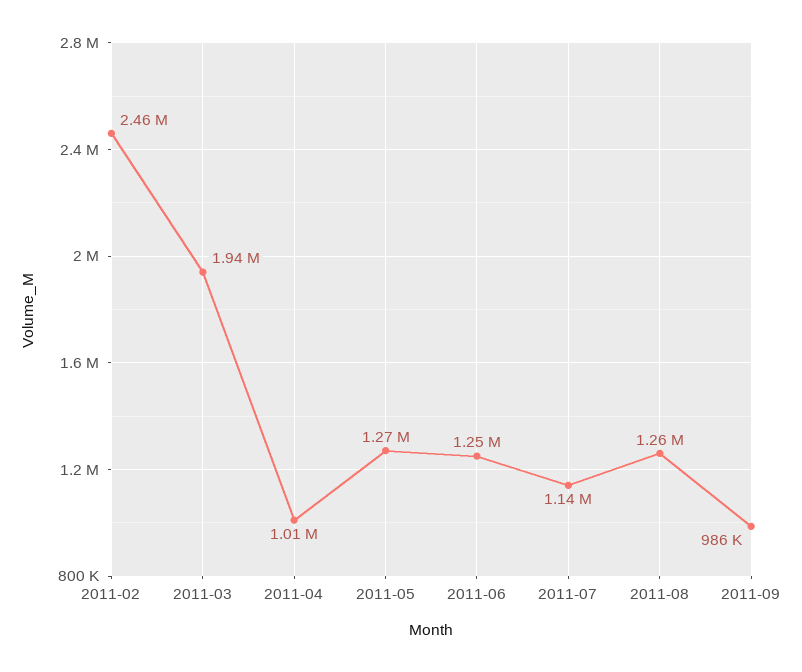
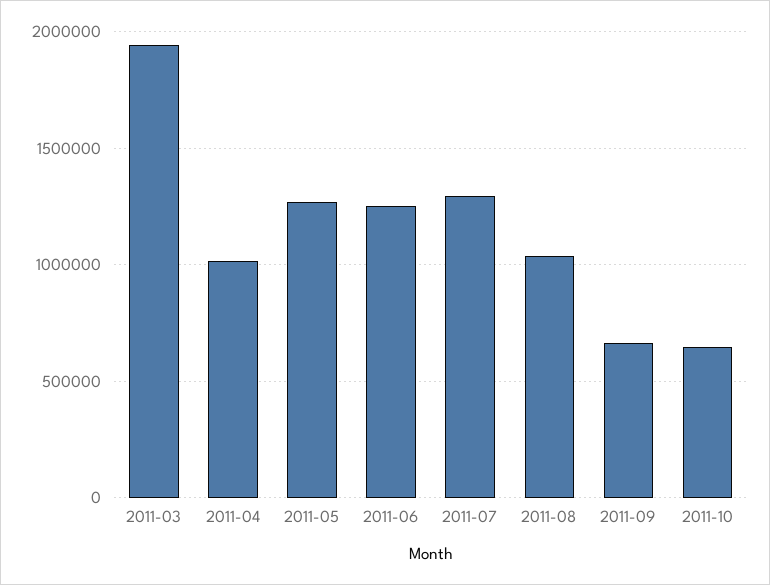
2011-02: 2460000 -> none
2011-07: 1140000 -> 1300000
2011-08: 1260000 -> 1050000
2011-09: 986000 -> 650000
2011-10: none -> 650000

